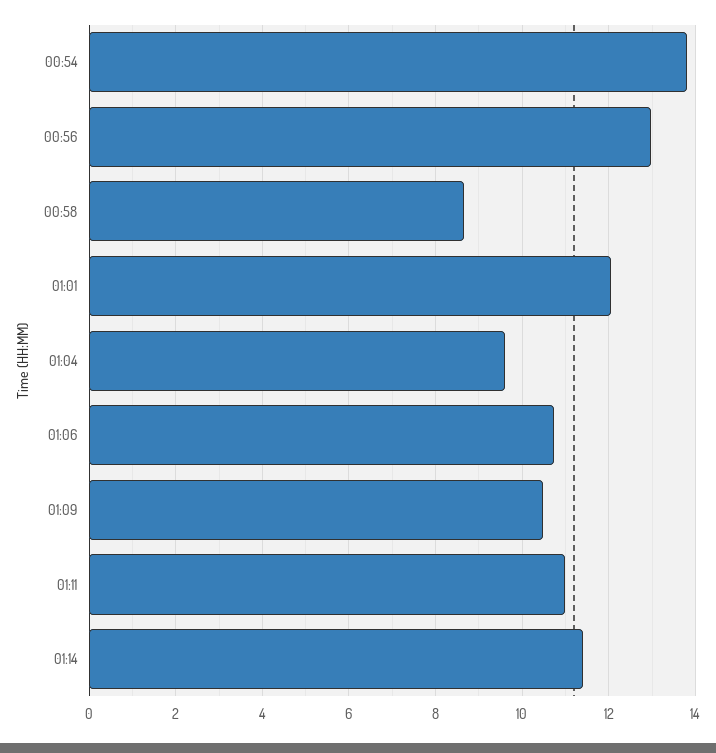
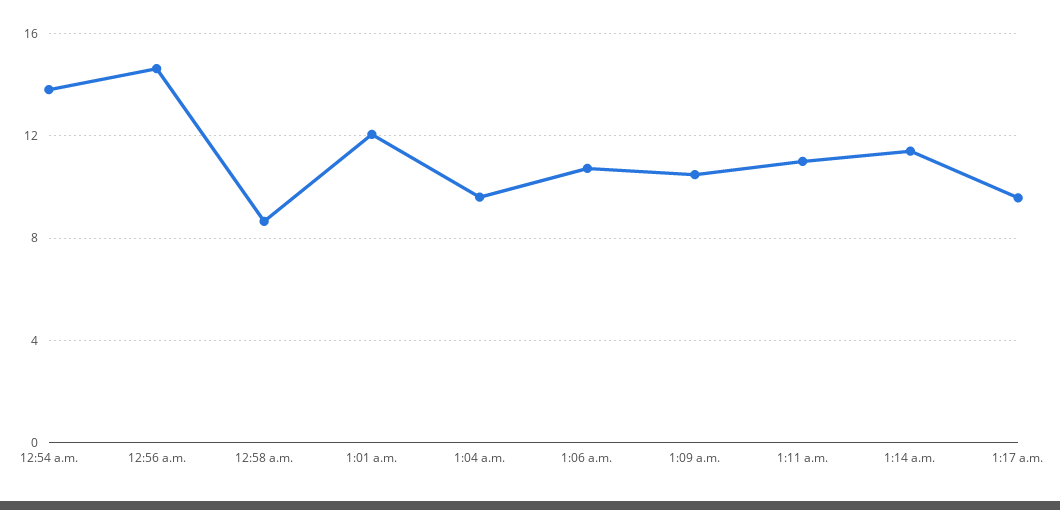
00:56: 13 -> 14.5
1:17 a.m.: none -> 9.5

